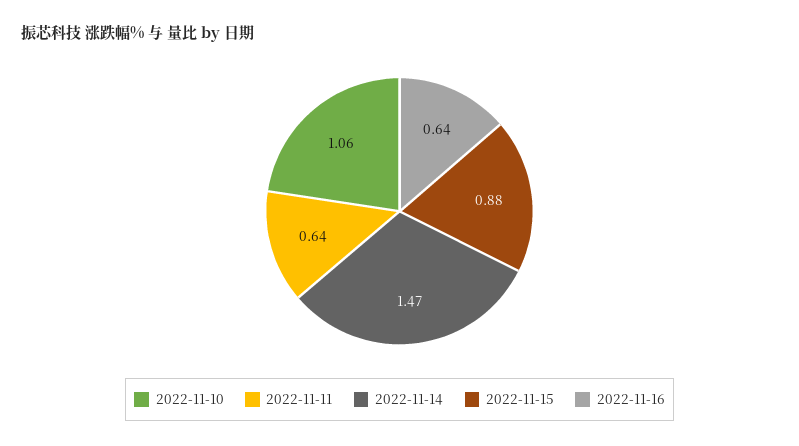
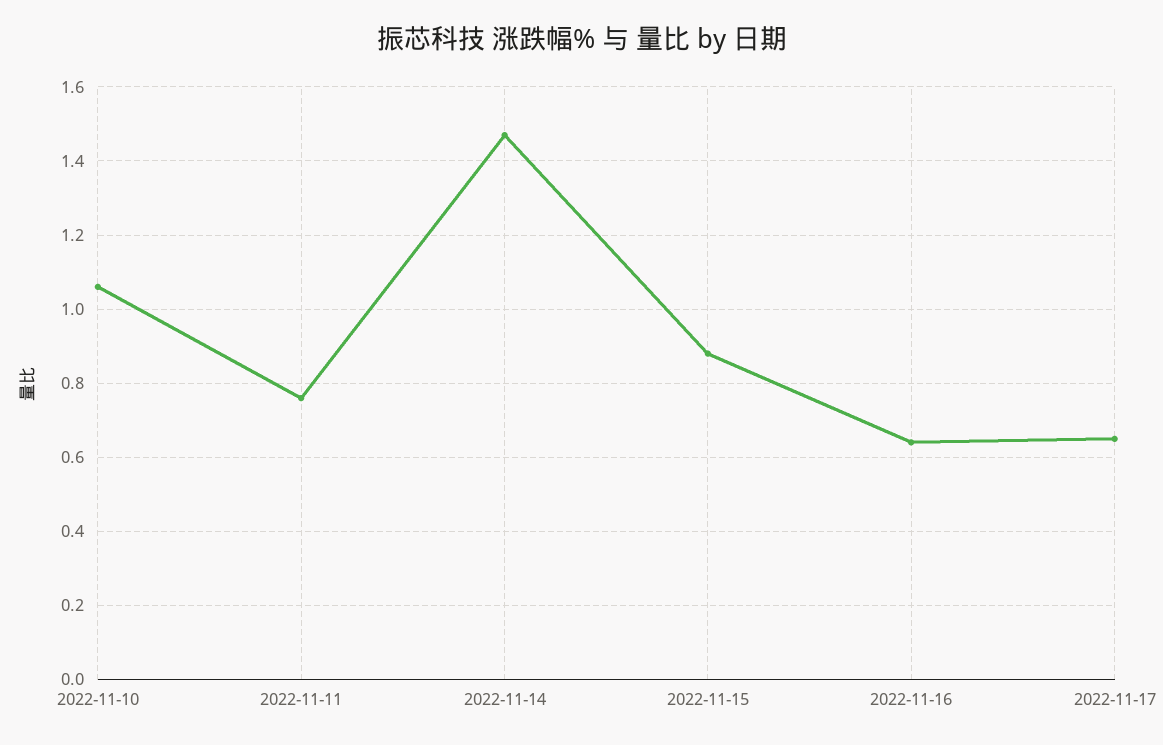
2022-11-11: 0.64 -> 0.75
2022-11-17: none -> 0.65

